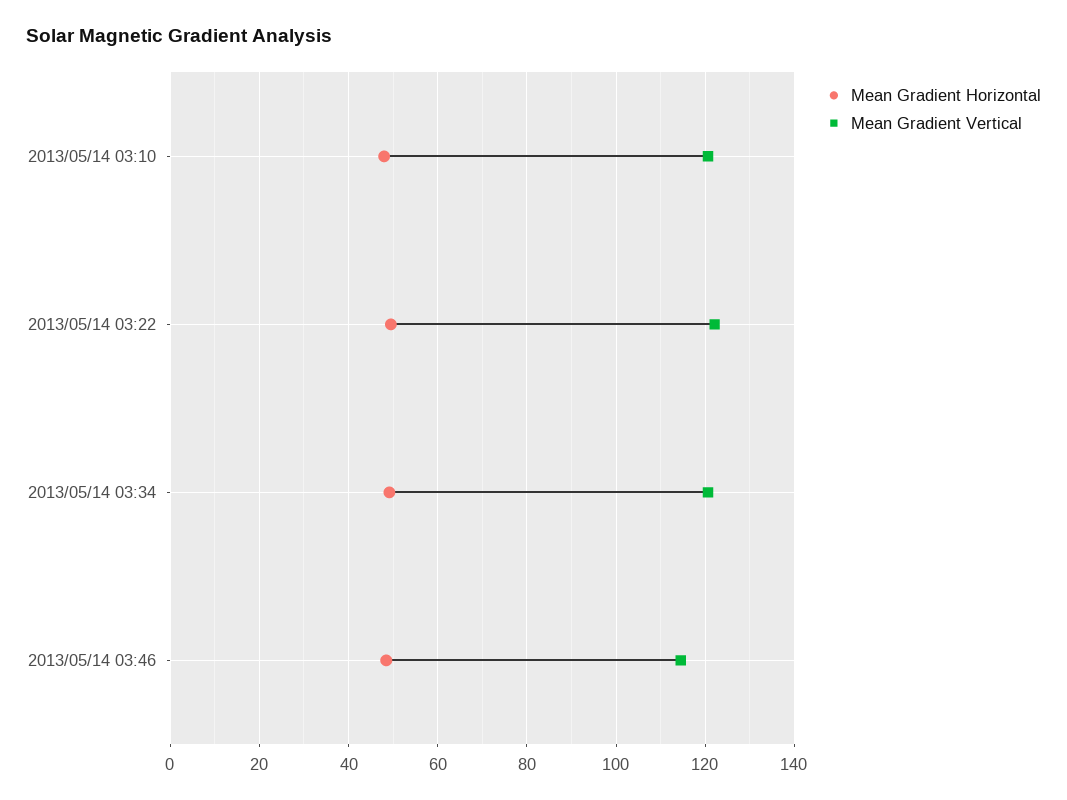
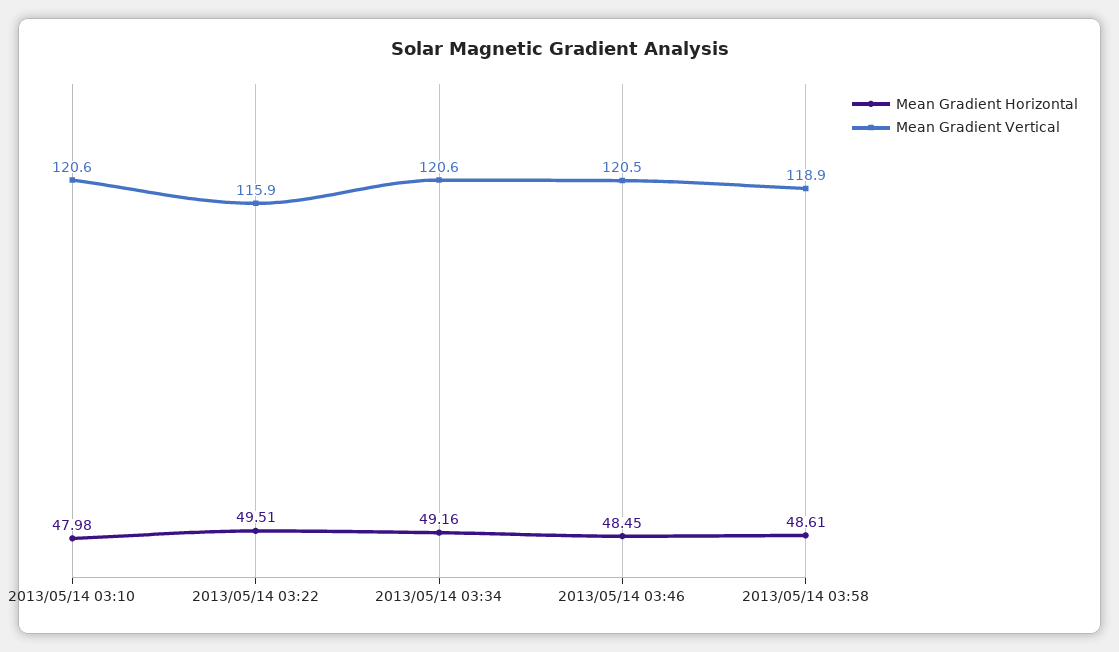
Mean Gradient Vertical, 2013/05/14 03:22: 122 -> 115.9
Mean Gradient Vertical, 2013/05/14 03:46: 114 -> 120.5
Mean Gradient Horizontal, 2013/05/14 03:58: none -> 48.61
Mean Gradient Vertical, 2013/05/14 03:58: none -> 118.9

